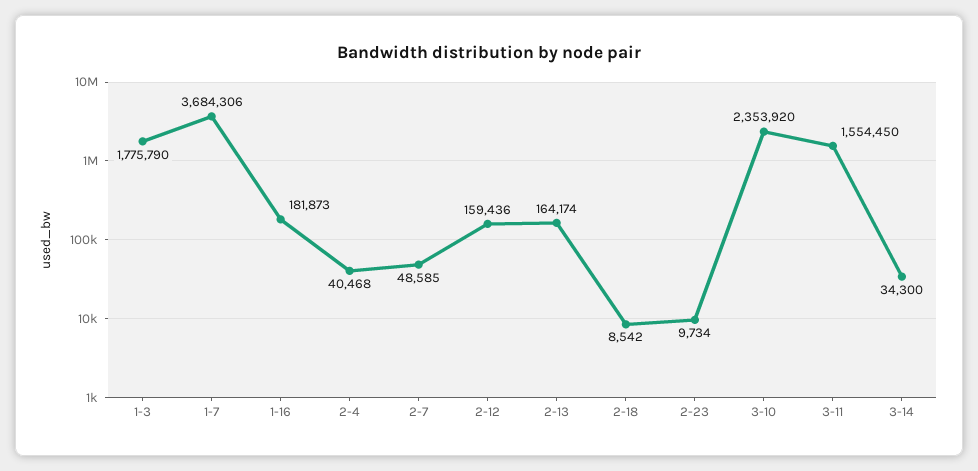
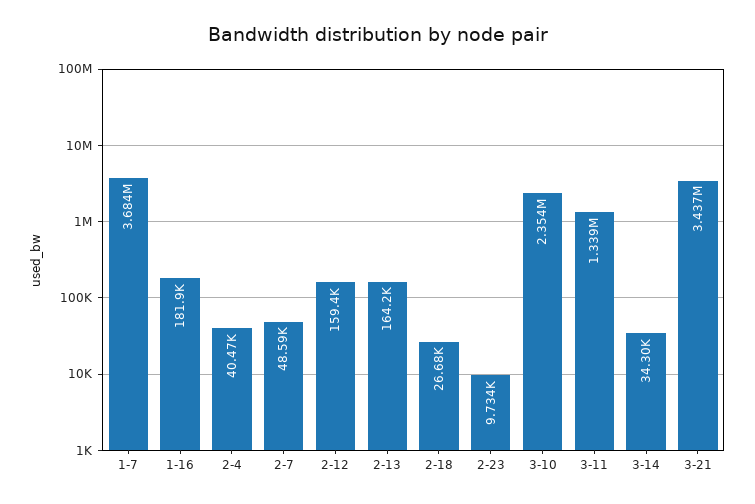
1-3: 1775790 -> none
2-18: 8542 -> 26680
3-11: 1554450 -> 1339000
3-21: none -> 3437000

